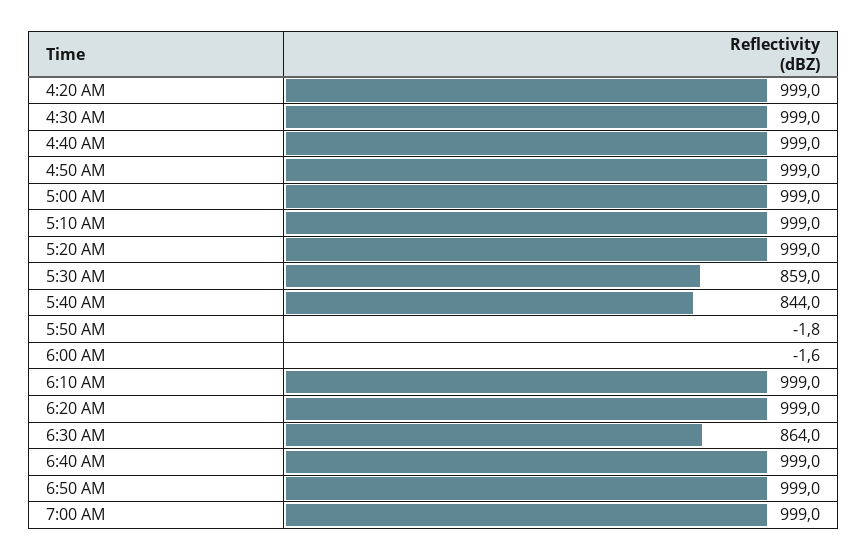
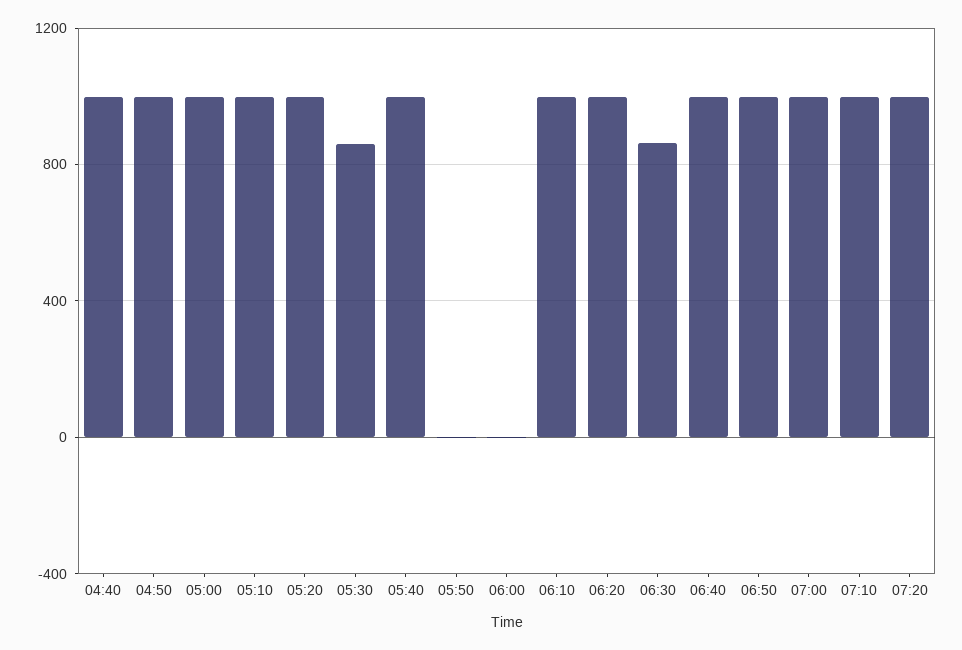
4:20 AM: 999 -> none
4:30 AM: 999 -> none
5:40 AM: 844 -> 1000
07:10: none -> 1000
07:20: none -> 1000

